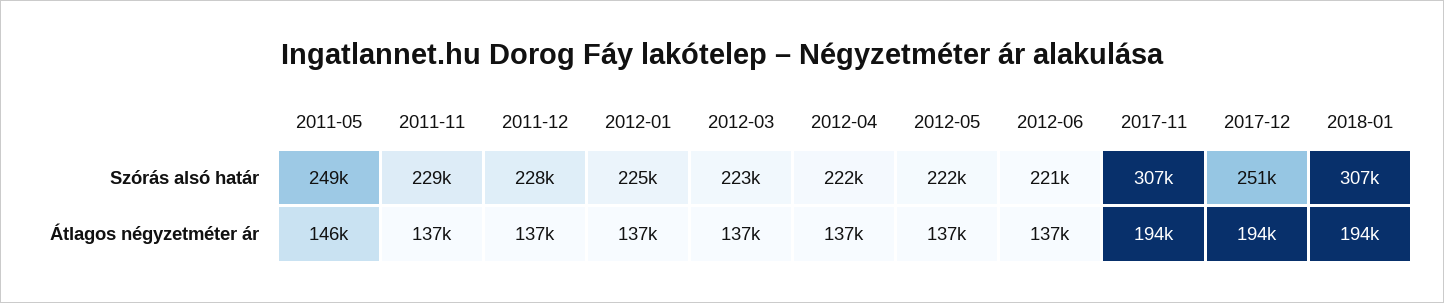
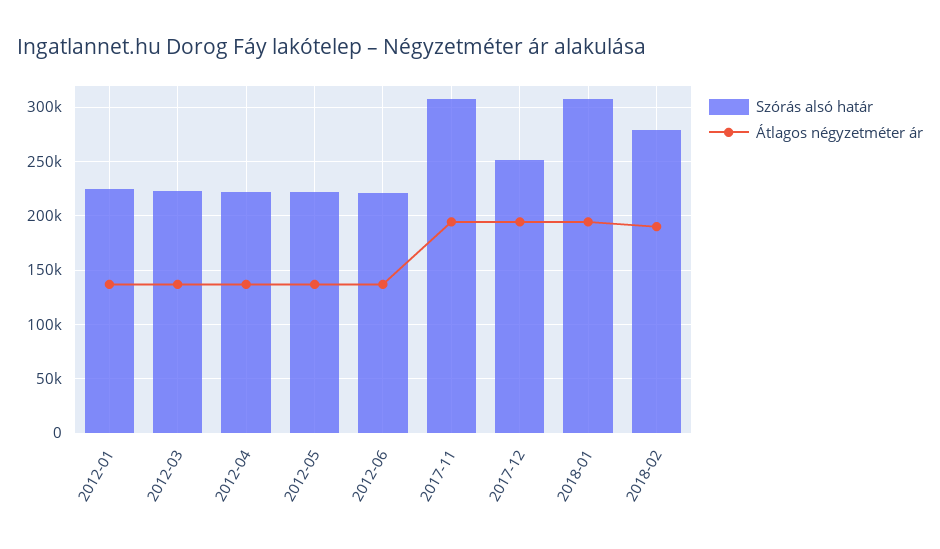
Szórás alsó határ, 2011-05: 249000 -> none
Szórás alsó határ, 2011-11: 229000 -> none
Szórás alsó határ, 2011-12: 228000 -> none
Átlagos négyzetméter ár, 2011-05: 146000 -> none
Átlagos négyzetméter ár, 2011-11: 137000 -> none
Átlagos négyzetméter ár, 2011-12: 137000 -> none
Szórás alsó határ, 2018-02: none -> 280000
Átlagos négyzetméter ár, 2018-02: none -> 190000

